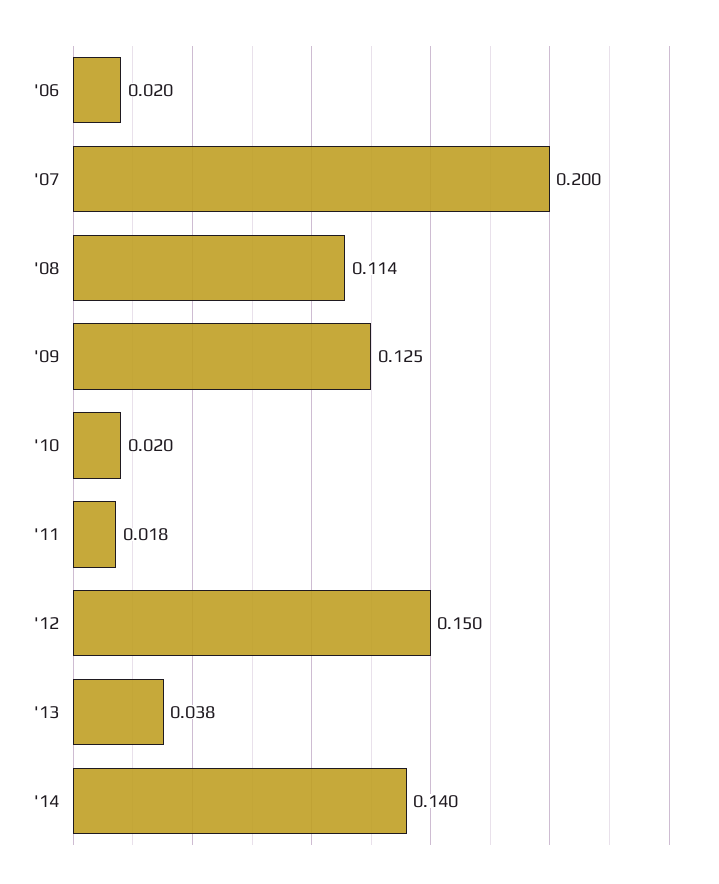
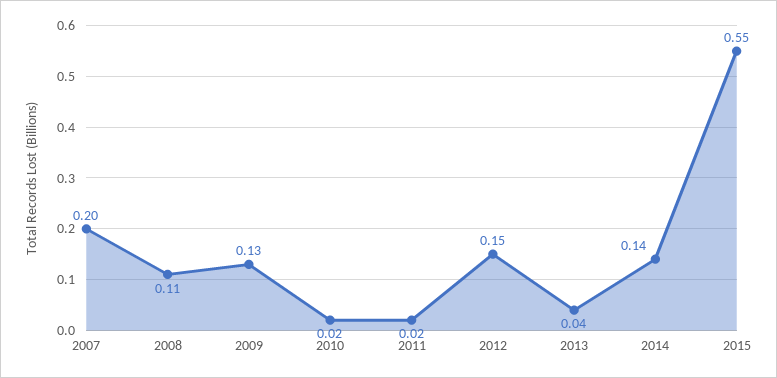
'06: 0.02 -> none
2015: none -> 0.55

